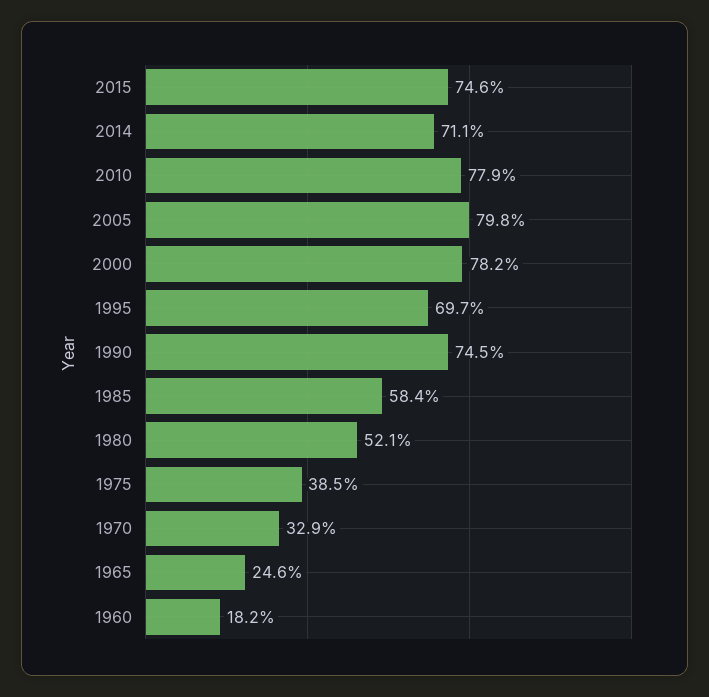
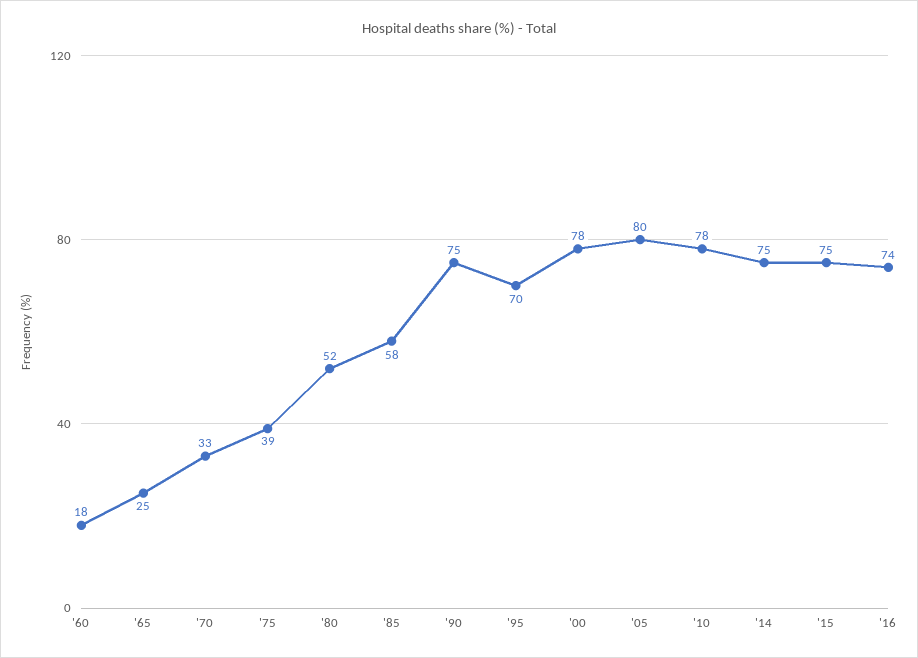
2014: 71.1 -> 75
'16: none -> 74

